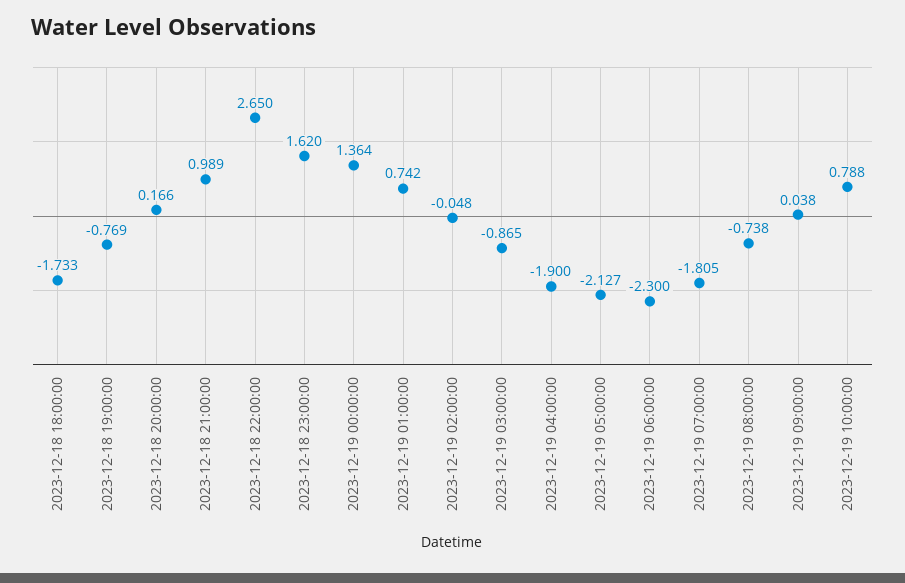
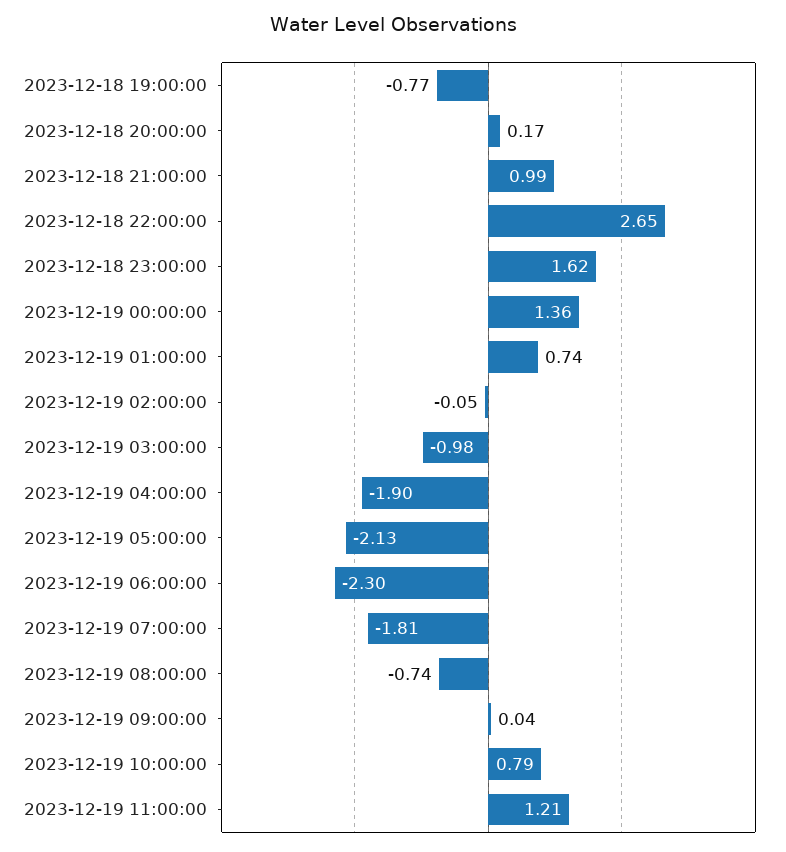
2023-12-18 18:00:00: -1.733 -> none
2023-12-19 03:00:00: -0.865 -> -0.98
2023-12-19 11:00:00: none -> 1.21

